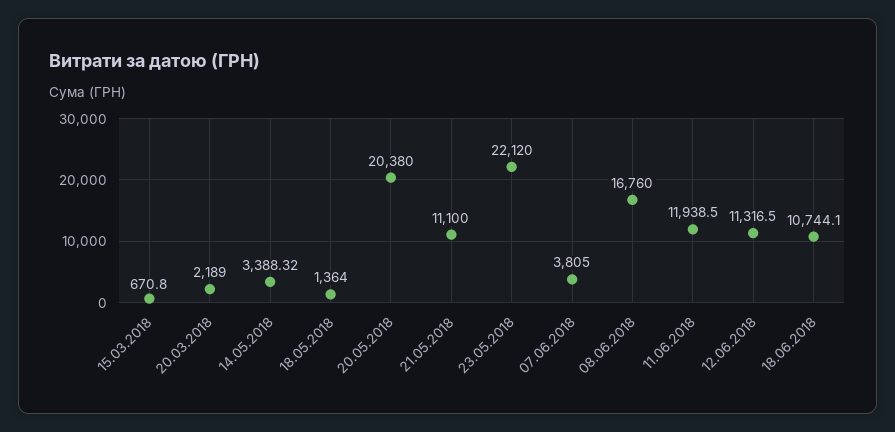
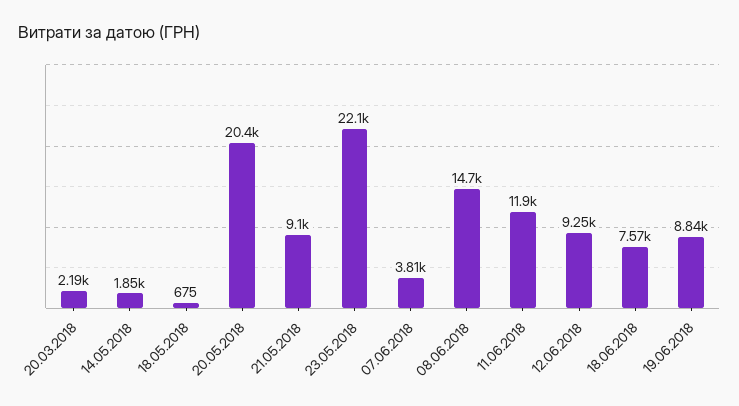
15.03.2018: 670.8 -> none
14.05.2018: 3388.32 -> 1850
18.05.2018: 1364 -> 675
21.05.2018: 11100 -> 9100
08.06.2018: 16760 -> 14700
12.06.2018: 11316.5 -> 9250
18.06.2018: 10744.1 -> 7570
19.06.2018: none -> 8840

